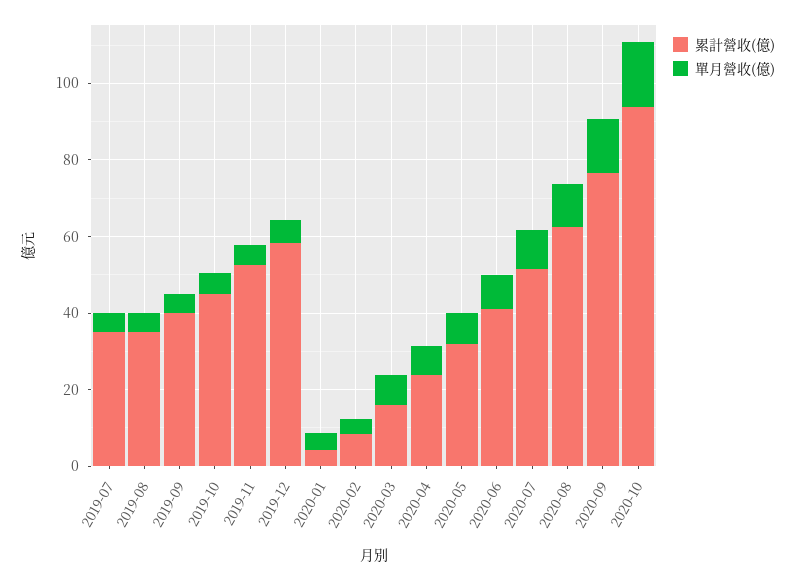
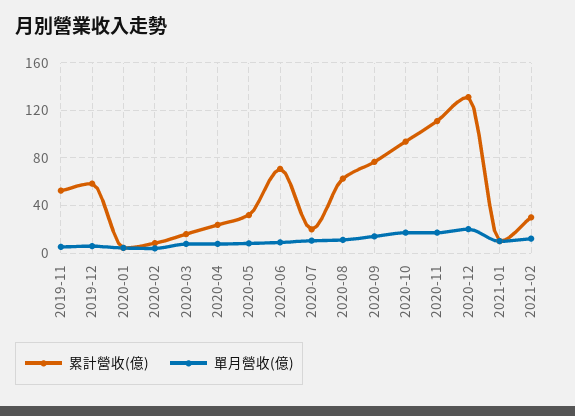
累計營收(億), 2019-07: 35 -> none
單月營收(億), 2019-07: 5 -> none
累計營收(億), 2019-08: 35 -> none
單月營收(億), 2019-08: 5 -> none
累計營收(億), 2019-09: 40 -> none
單月營收(億), 2019-09: 5 -> none
累計營收(億), 2019-10: 45 -> none
單月營收(億), 2019-10: 5 -> none
累計營收(億), 2020-06: 40 -> 70
累計營收(億), 2020-07: 50 -> 20
累計營收(億), 2020-11: none -> 110
單月營收(億), 2020-11: none -> 20
累計營收(億), 2020-12: none -> 130
單月營收(億), 2020-12: none -> 20
累計營收(億), 2021-01: none -> 10
單月營收(億), 2021-01: none -> 10
累計營收(億), 2021-02: none -> 30
單月營收(億), 2021-02: none -> 10

